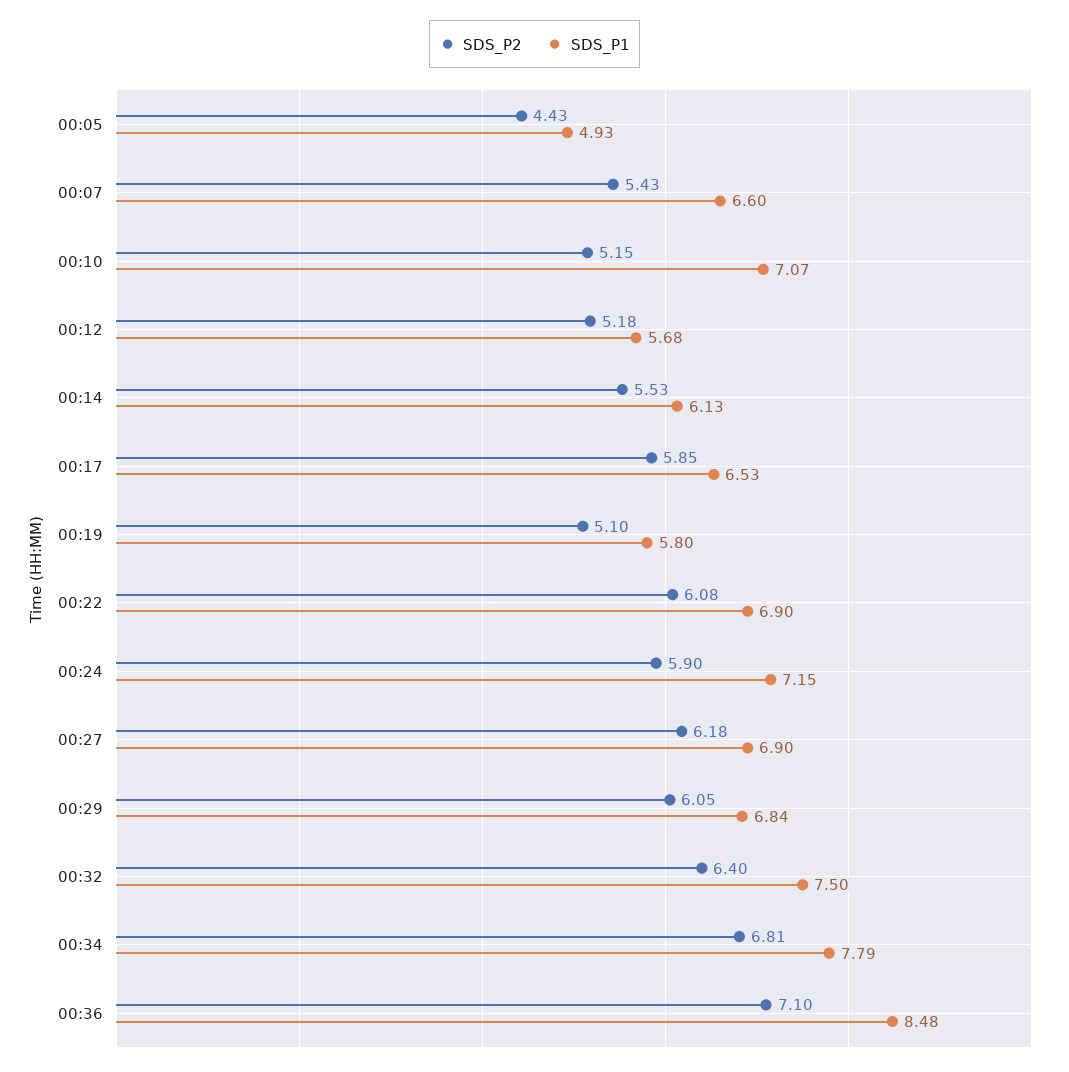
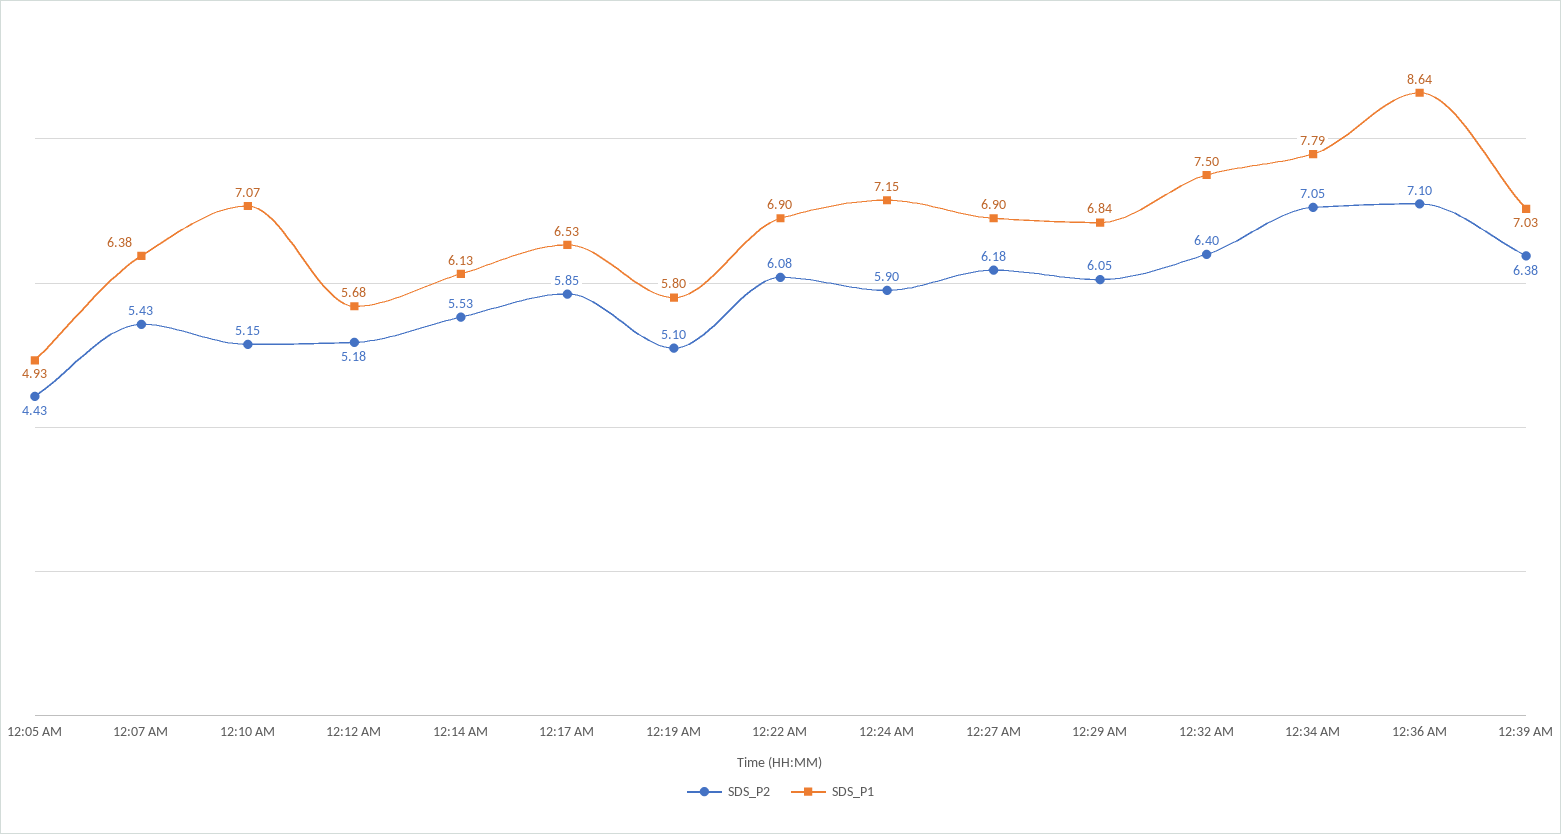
SDS_P1, 00:07: 6.6 -> 6.38
SDS_P2, 00:34: 6.81 -> 7.05
SDS_P1, 00:36: 8.48 -> 8.64
SDS_P2, 12:39 AM: none -> 6.38
SDS_P1, 12:39 AM: none -> 7.03

